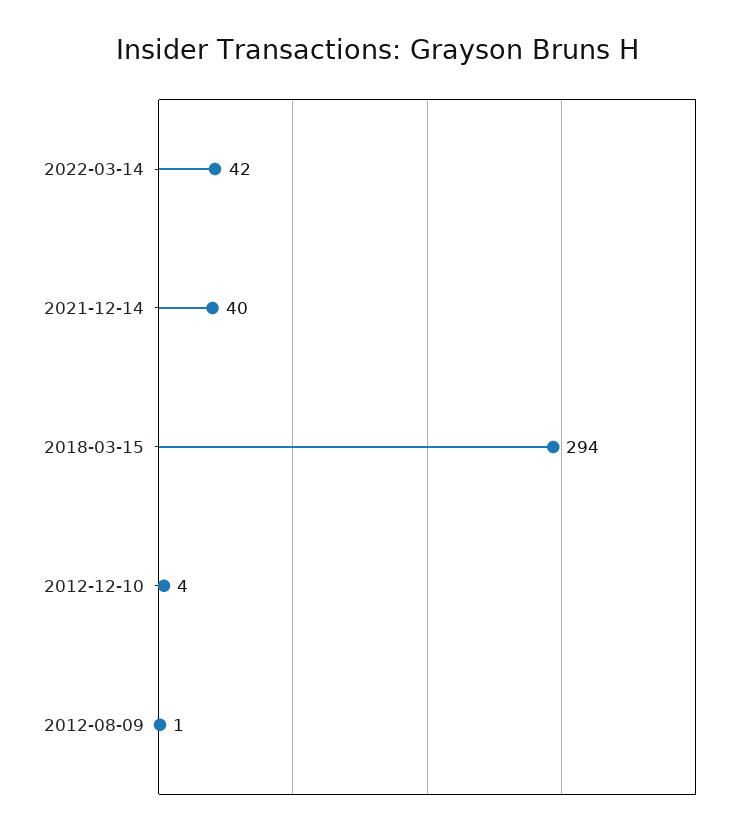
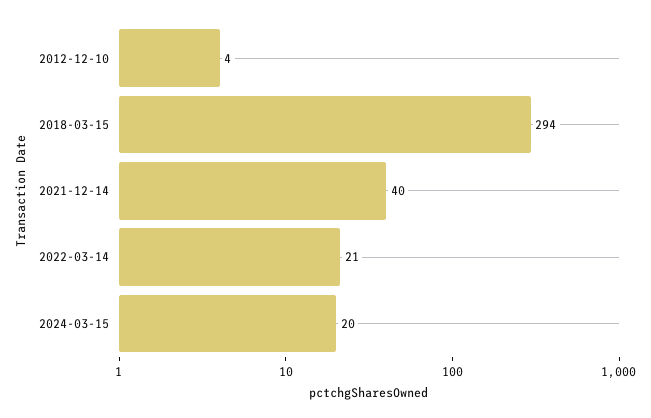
2022-03-14: 42 -> 21
2012-08-09: 1 -> none
2024-03-15: none -> 20

